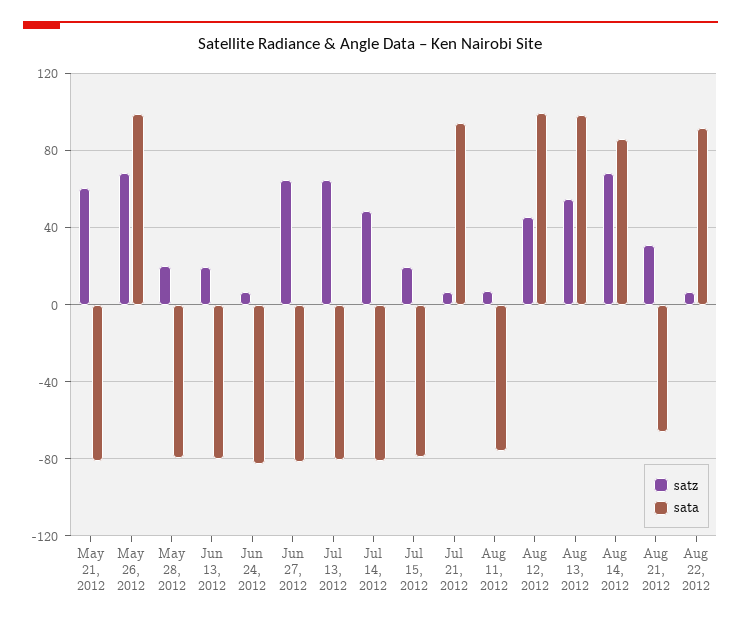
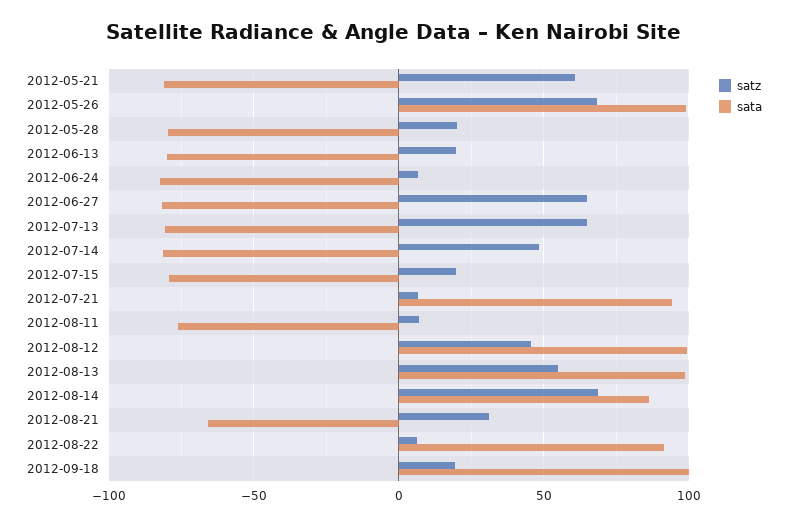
satz, 2012-09-18: none -> 20
sata, 2012-09-18: none -> 100

